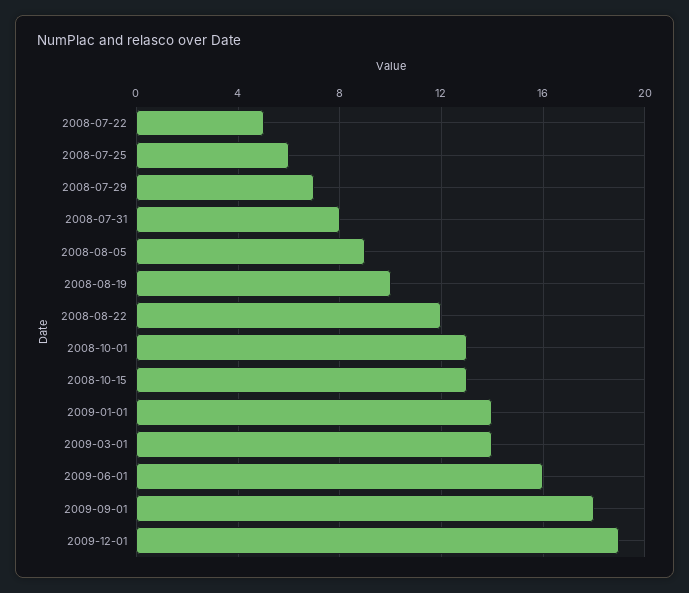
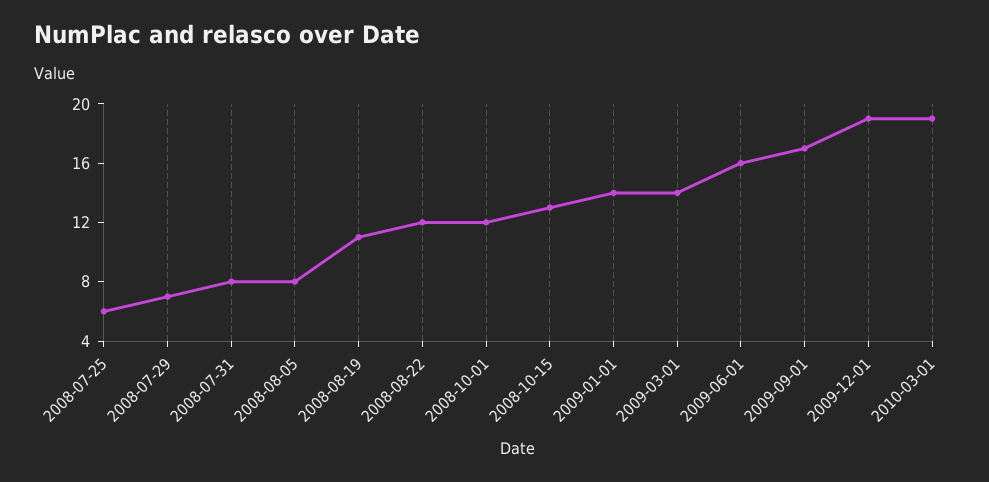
2008-07-22: 5 -> none
2008-08-05: 9 -> 8
2008-08-19: 10 -> 11
2008-10-01: 13 -> 12
2009-09-01: 18 -> 17
2010-03-01: none -> 19

